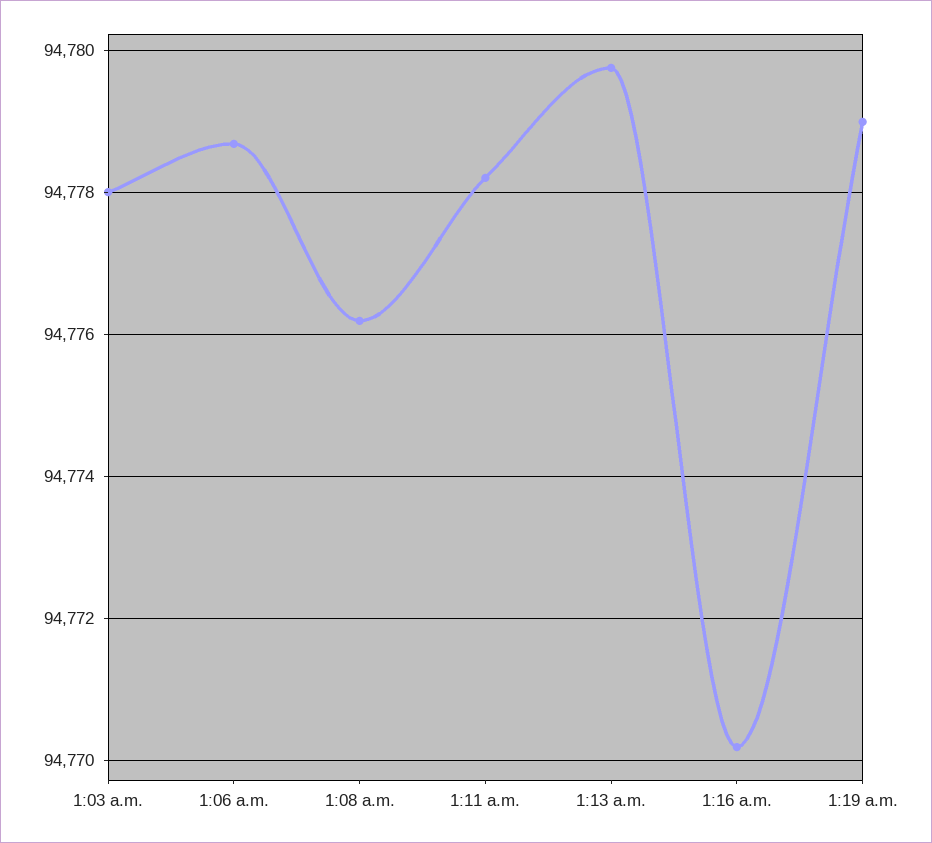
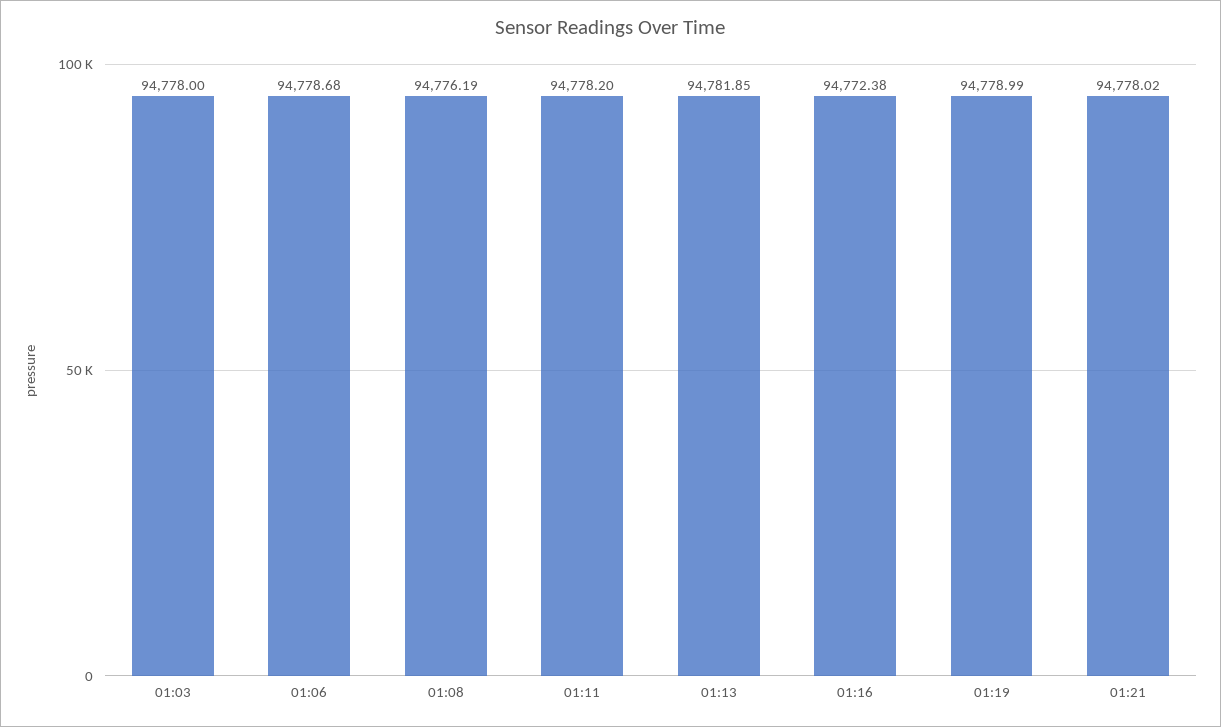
1:13 a.m.: 94779.8 -> 94781.85
1:16 a.m.: 94770.2 -> 94772.38
01:21: none -> 94778.02

